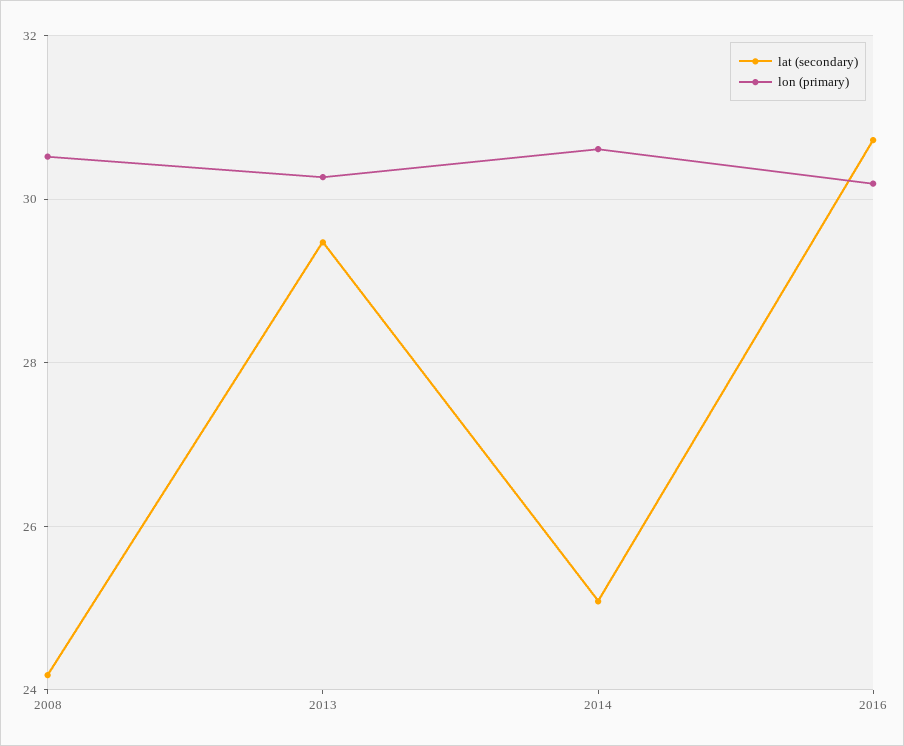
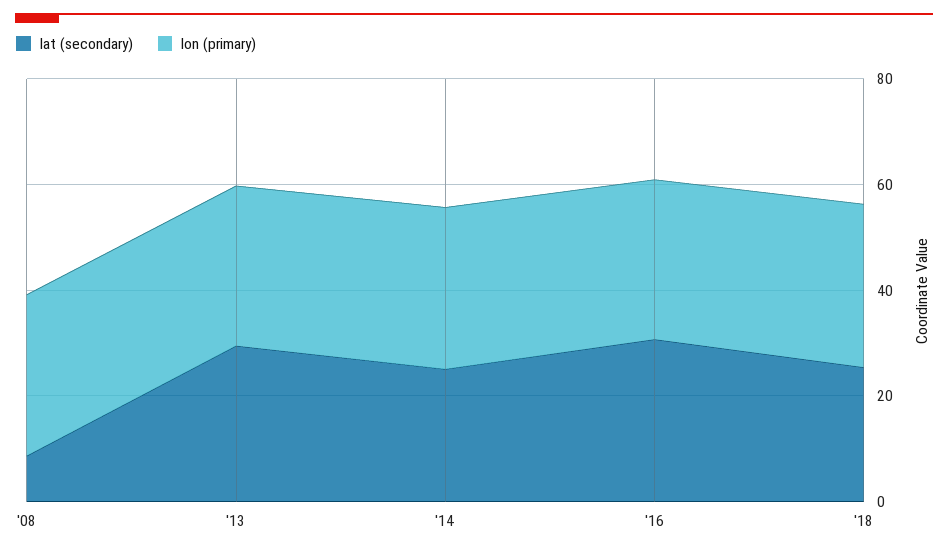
lat (secondary), 2008: 24.2 -> 10
lat (secondary), '18: none -> 25
lon (primary), '18: none -> 30

